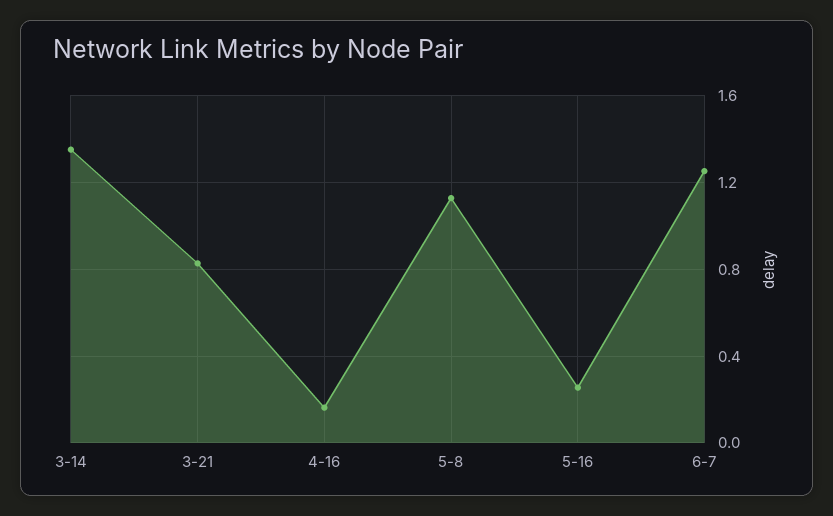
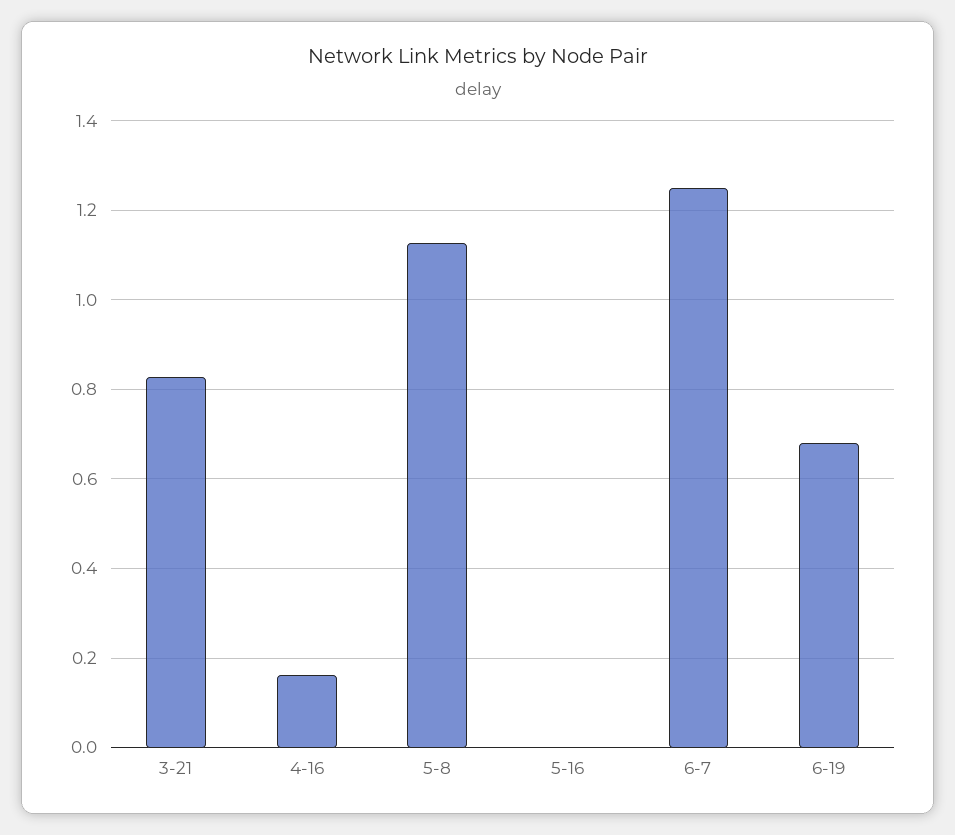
3-14: 1.35 -> none
5-16: 0.25 -> 0
6-19: none -> 0.68

